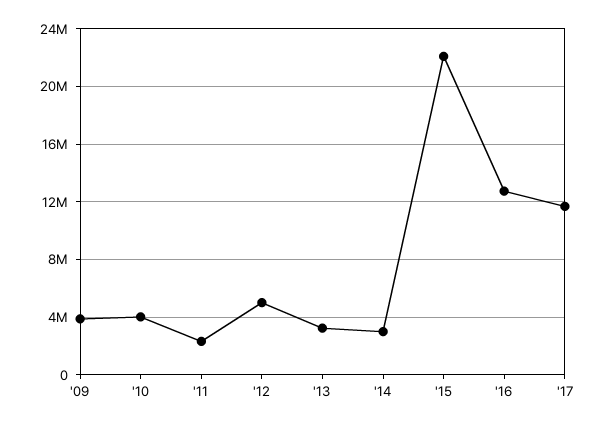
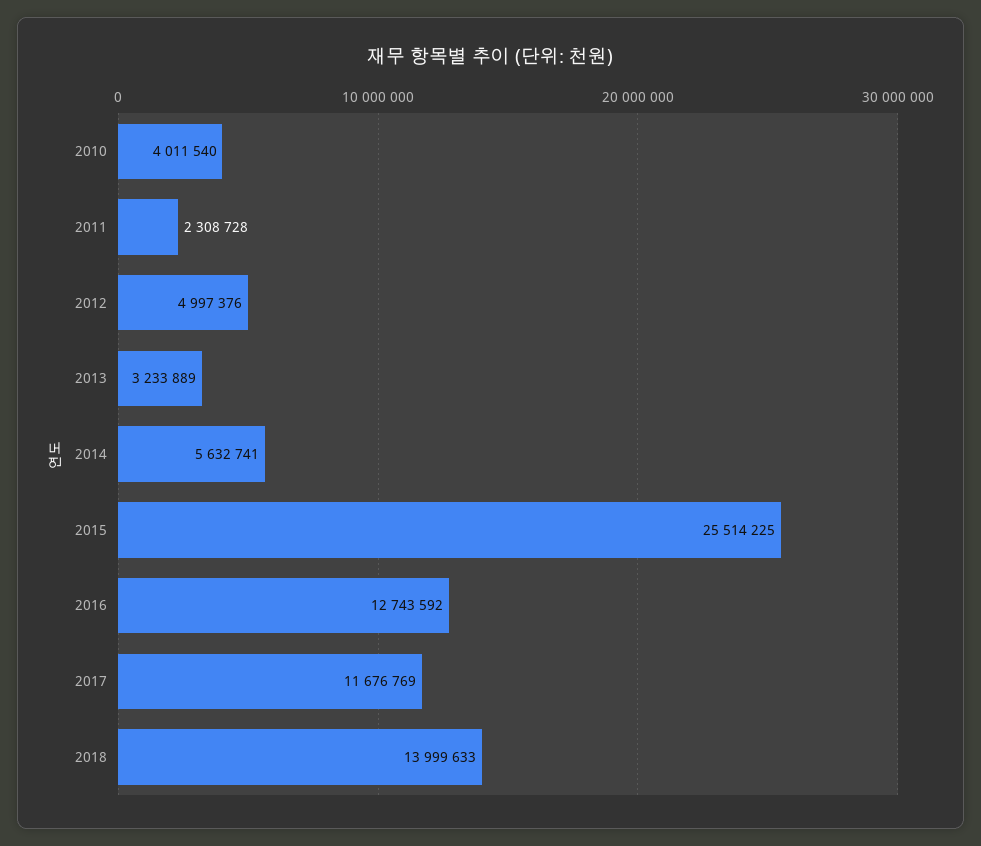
'09: 4000000 -> none
'14: 3000000 -> 5632741
'15: 22000000 -> 25514225
2018: none -> 13999633

